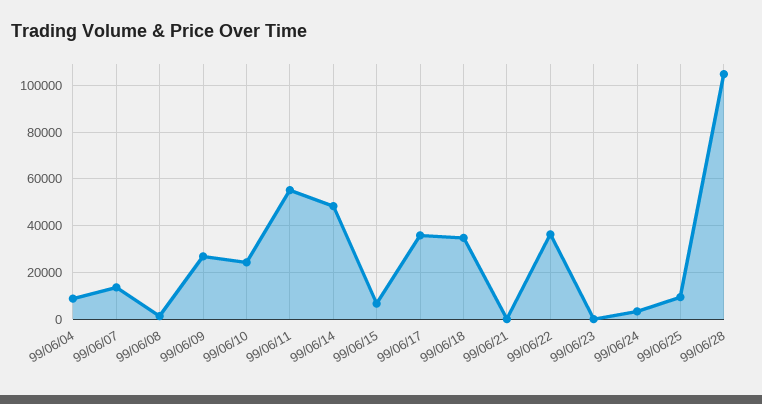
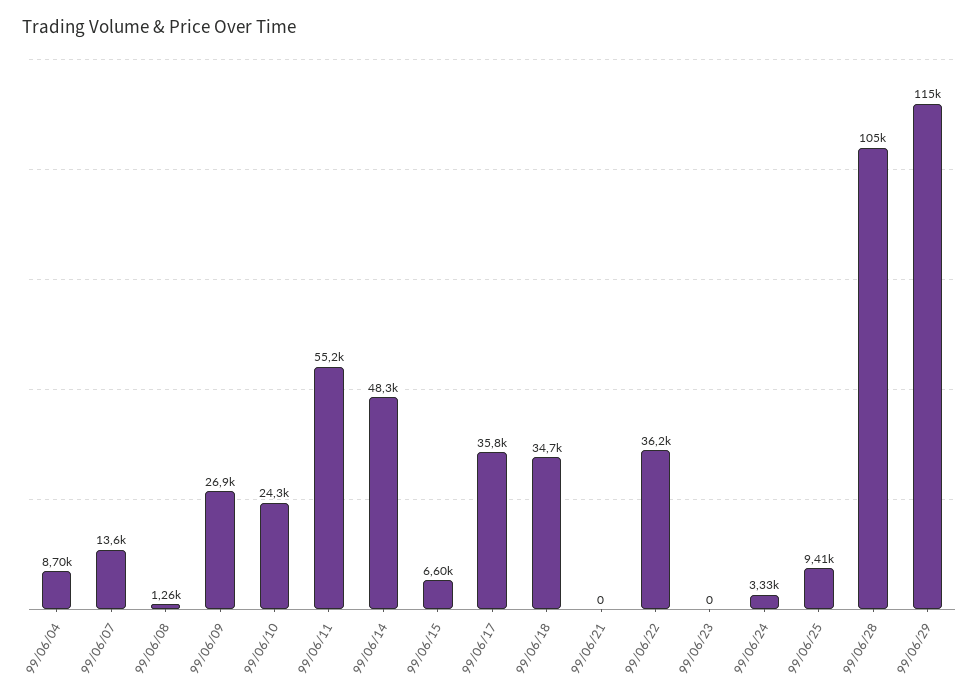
99/06/29: none -> 115000

